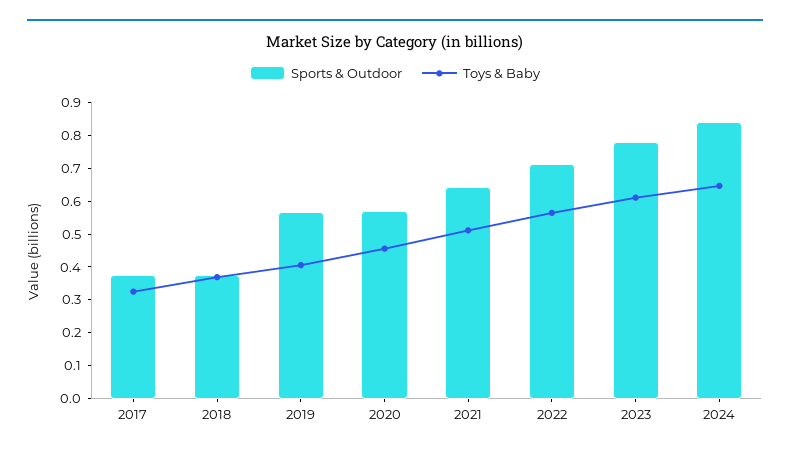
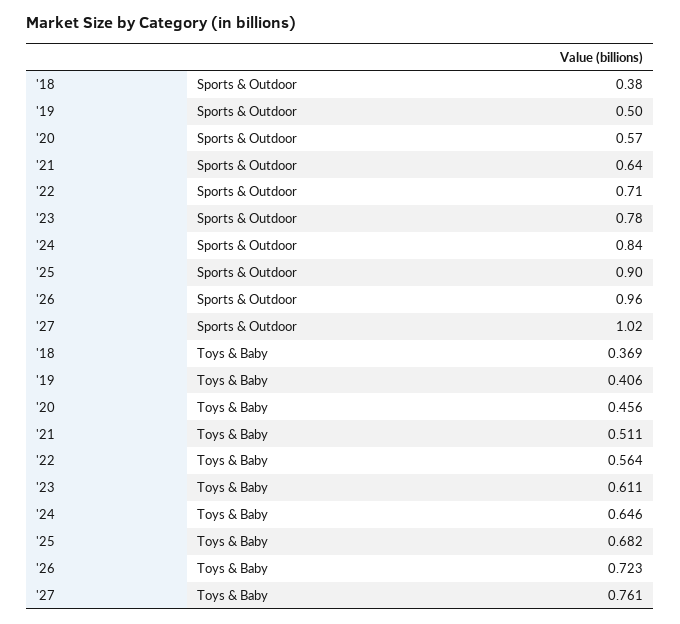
Sports & Outdoor, 2017: 0.375 -> none
Toys & Baby, 2017: 0.325 -> none
Sports & Outdoor, 2019: 0.575 -> 0.5
Sports & Outdoor, '25: none -> 0.9
Sports & Outdoor, '26: none -> 0.96
Sports & Outdoor, '27: none -> 1.02
Toys & Baby, '25: none -> 0.682
Toys & Baby, '26: none -> 0.723
Toys & Baby, '27: none -> 0.761

